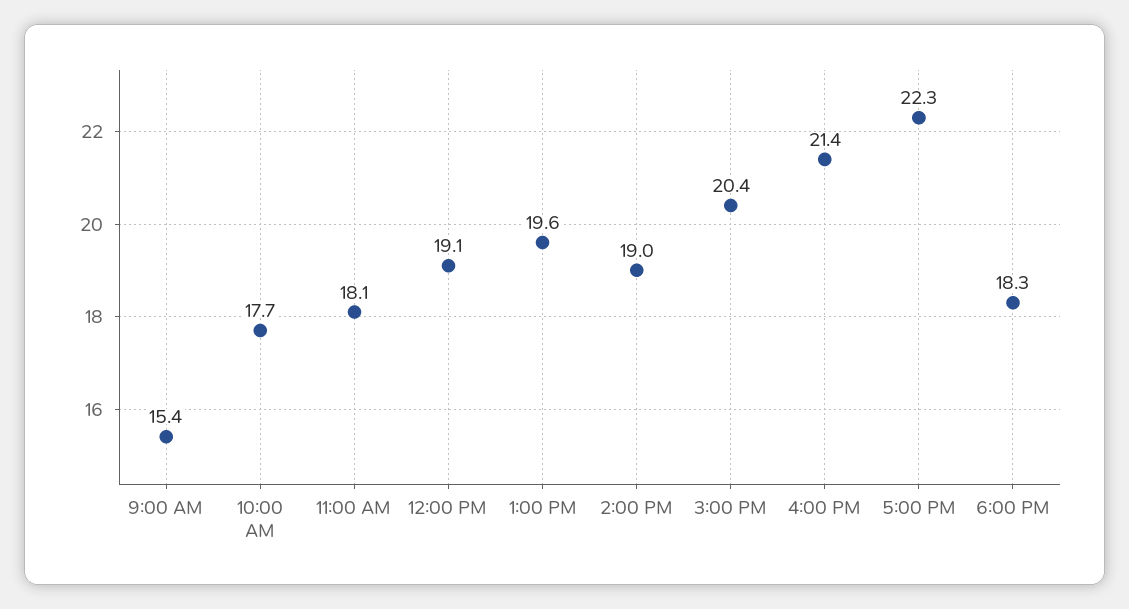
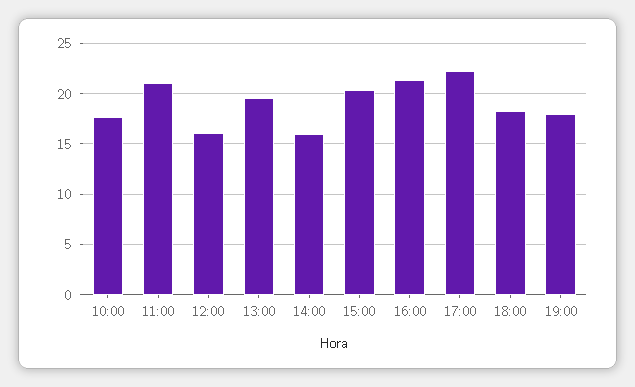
9:00 AM: 15.4 -> none
11:00 AM: 18.1 -> 21
12:00 PM: 19.1 -> 16
2:00 PM: 19 -> 16
19:00: none -> 18

